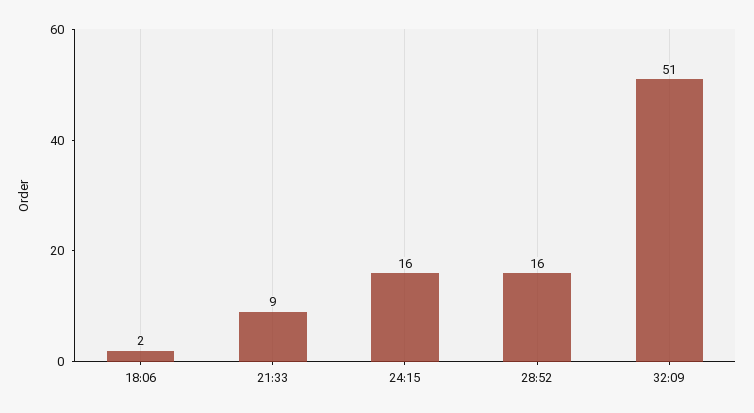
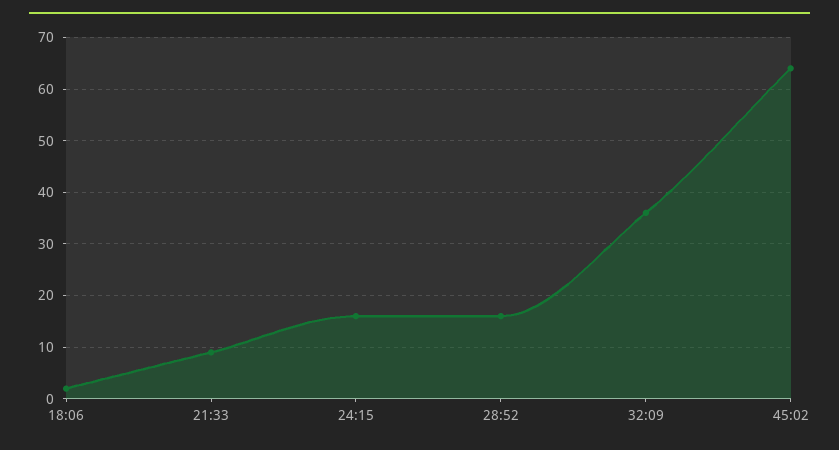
32:09: 51 -> 35
45:02: none -> 65

